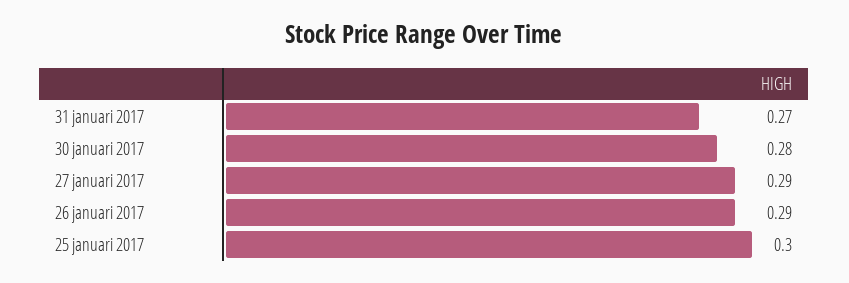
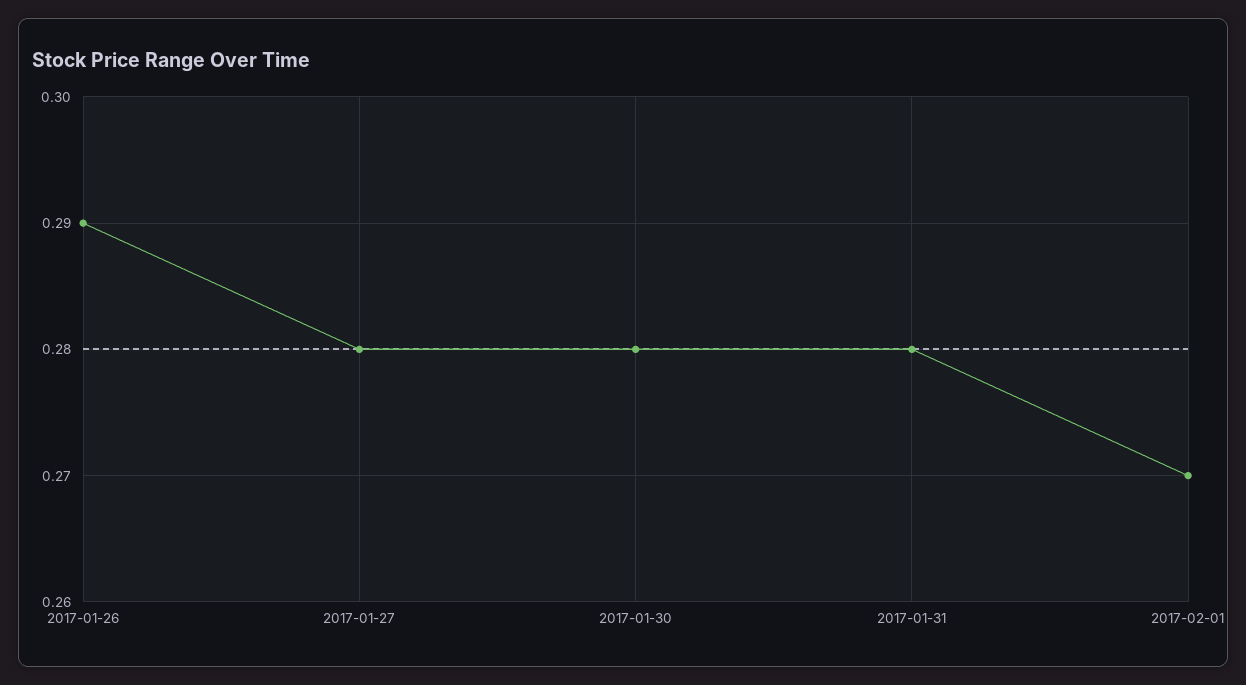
31 januari 2017: 0.27 -> 0.28
27 januari 2017: 0.29 -> 0.28
25 januari 2017: 0.3 -> none
2017-02-01: none -> 0.27

